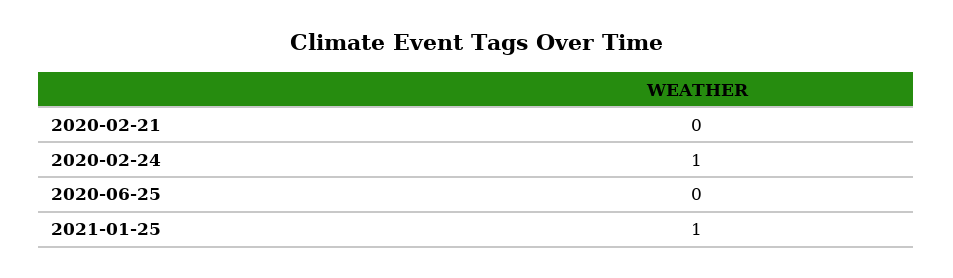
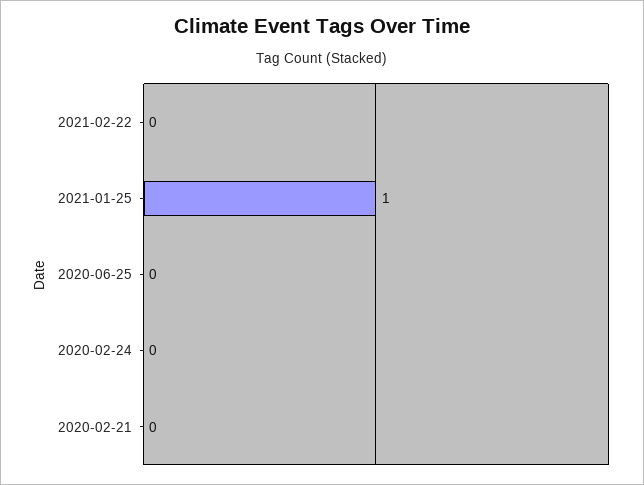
2020-02-24: 1 -> 0
2021-02-22: none -> 0

